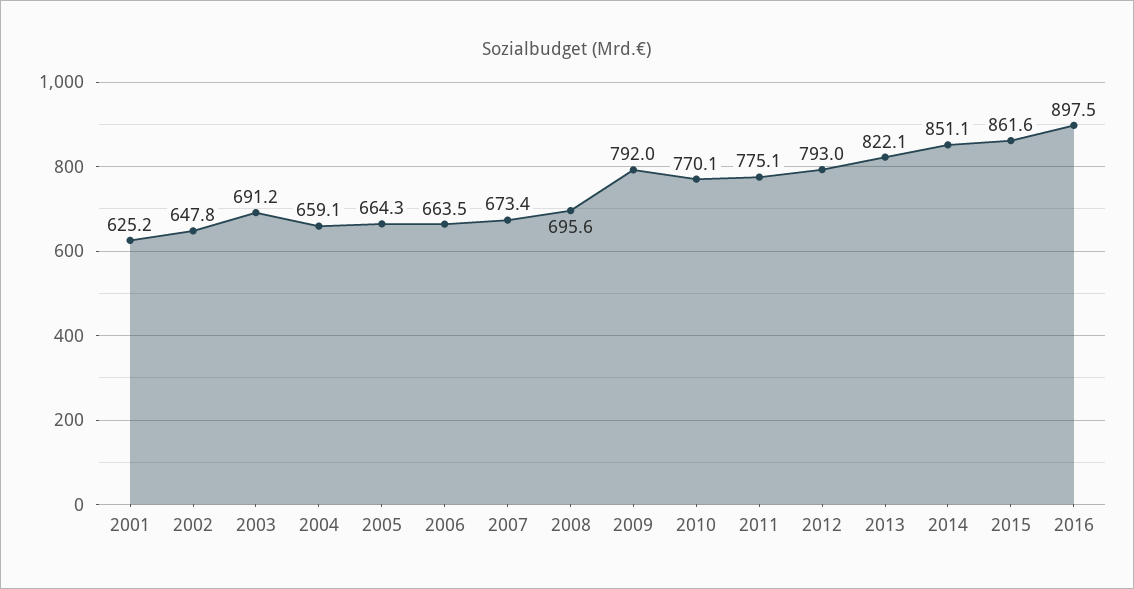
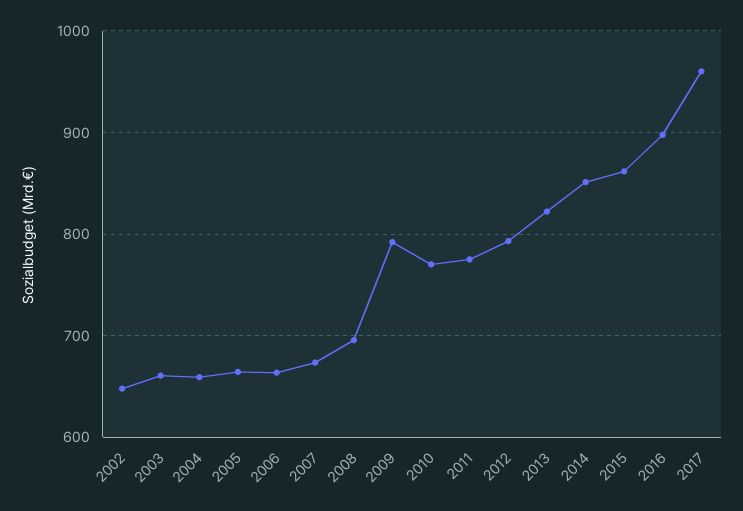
2001: 625.2 -> none
2003: 691.2 -> 660
2017: none -> 960

